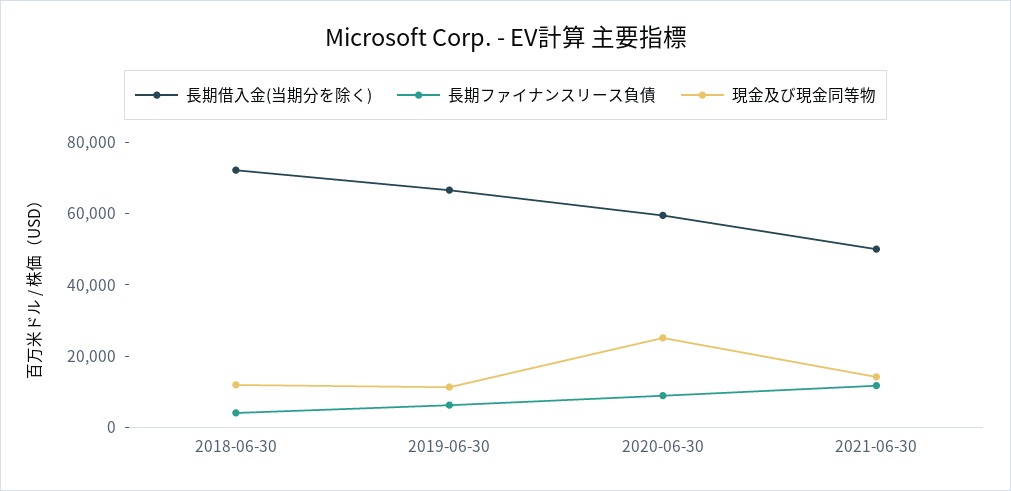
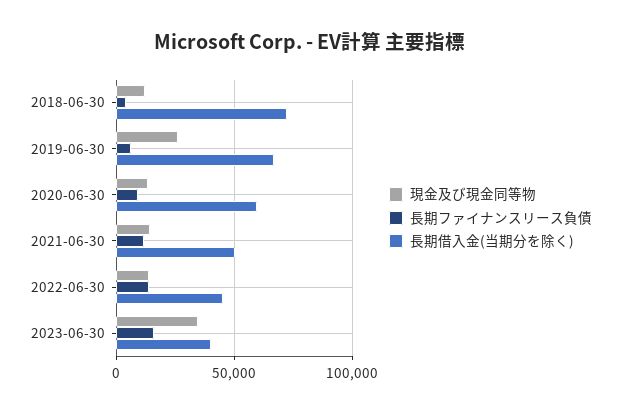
現金及び現金同等物, 2019-06-30: 10000 -> 25000
現金及び現金同等物, 2020-06-30: 25000 -> 15000
現金及び現金同等物, 2022-06-30: none -> 15000
長期ファイナンスリース負債, 2022-06-30: none -> 15000
長期借入金(当期分を除く), 2022-06-30: none -> 45000
現金及び現金同等物, 2023-06-30: none -> 35000
長期ファイナンスリース負債, 2023-06-30: none -> 15000
長期借入金(当期分を除く), 2023-06-30: none -> 40000

